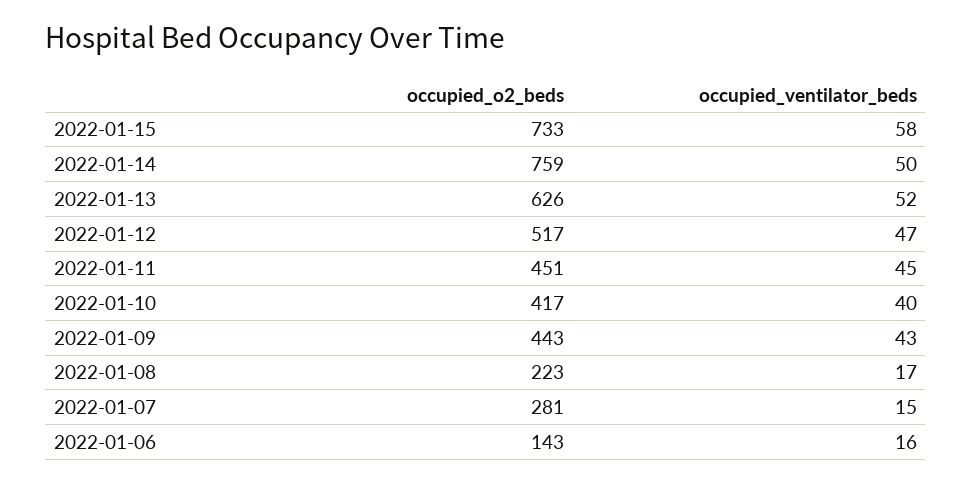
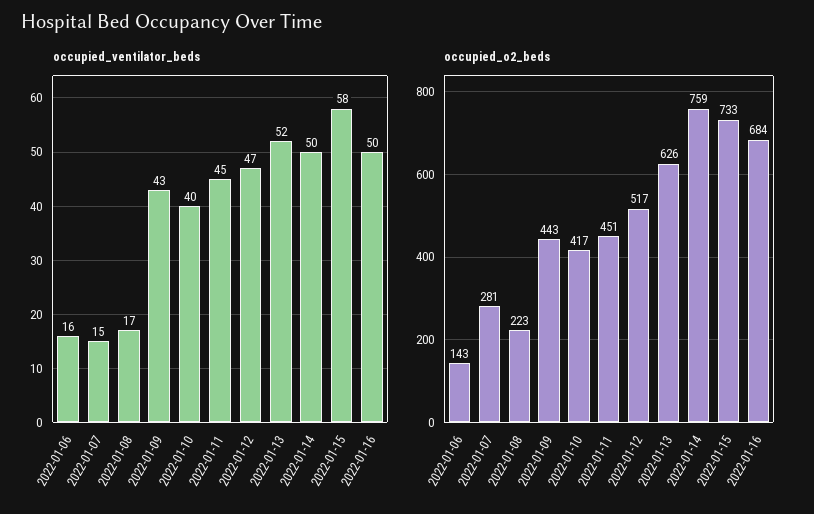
occupied_ventilator_beds, 2022-01-16: none -> 50
occupied_o2_beds, 2022-01-16: none -> 684

